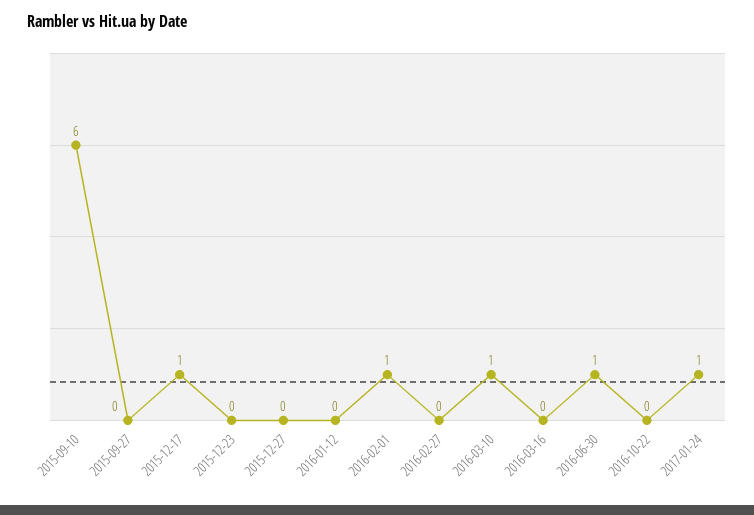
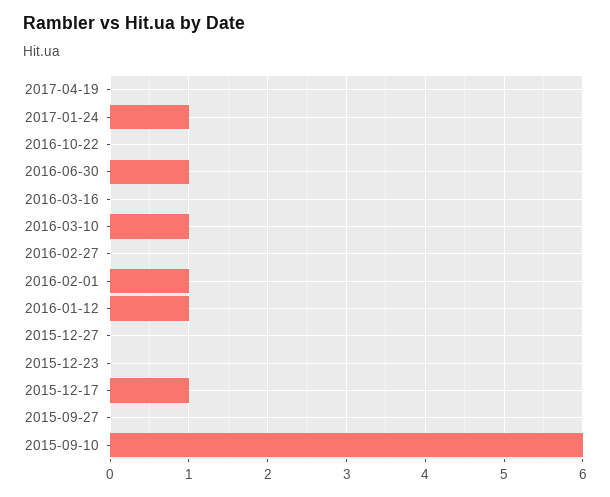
2016-01-12: 0 -> 1
2017-04-19: none -> 0

